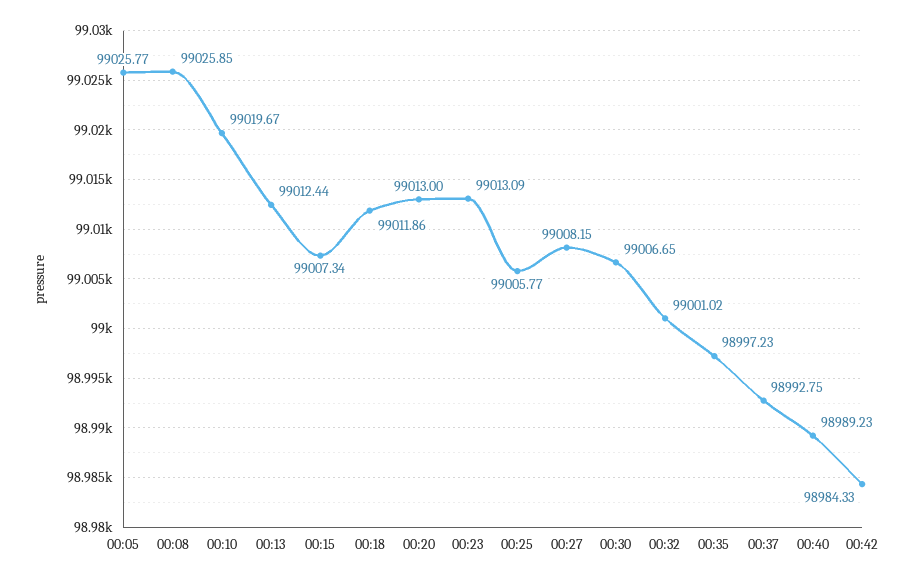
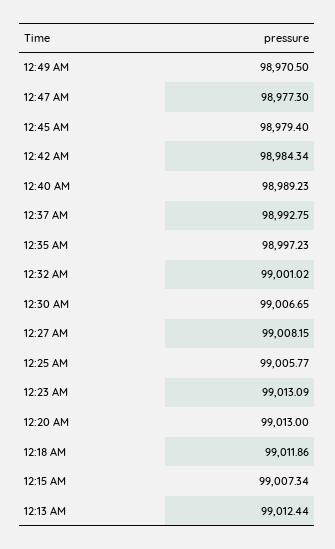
00:05: 99025.77 -> none
00:08: 99025.85 -> none
00:10: 99019.67 -> none
00:42: 98984.33 -> 98984.34
12:49 AM: none -> 98970.5
12:47 AM: none -> 98977.3
12:45 AM: none -> 98979.4

